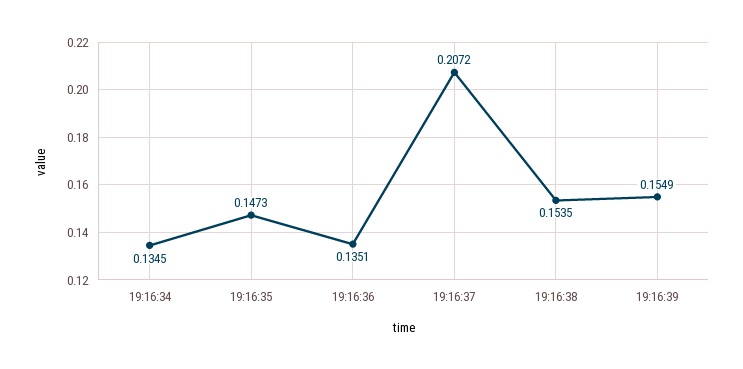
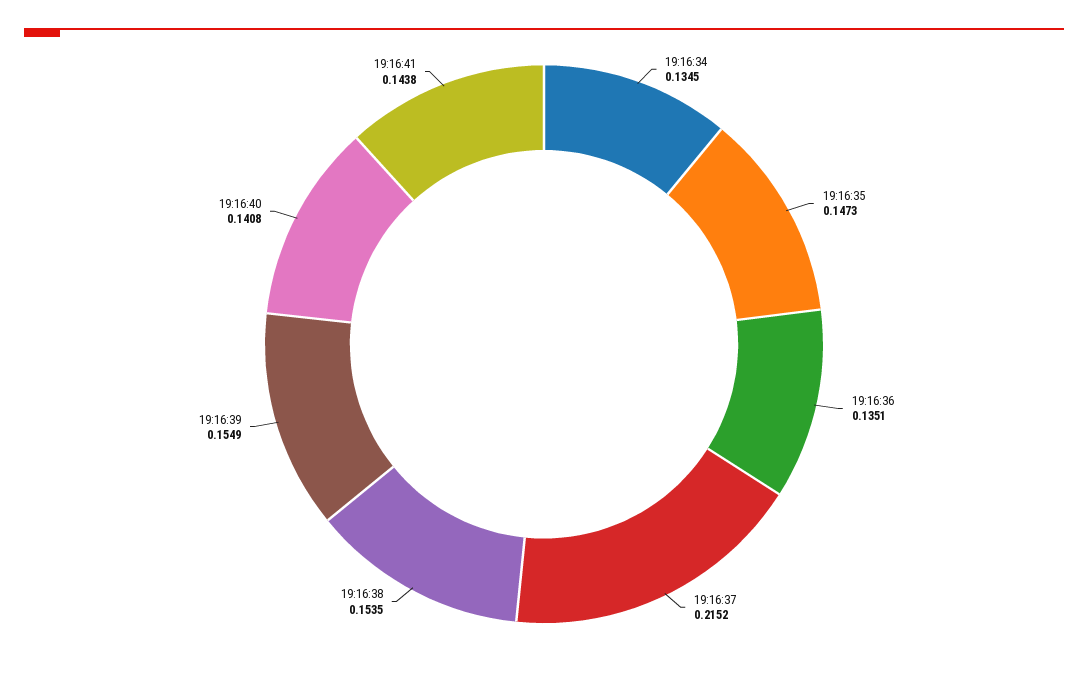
19:16:37: 0.2072 -> 0.2152
19:16:40: none -> 0.1408
19:16:41: none -> 0.1438

